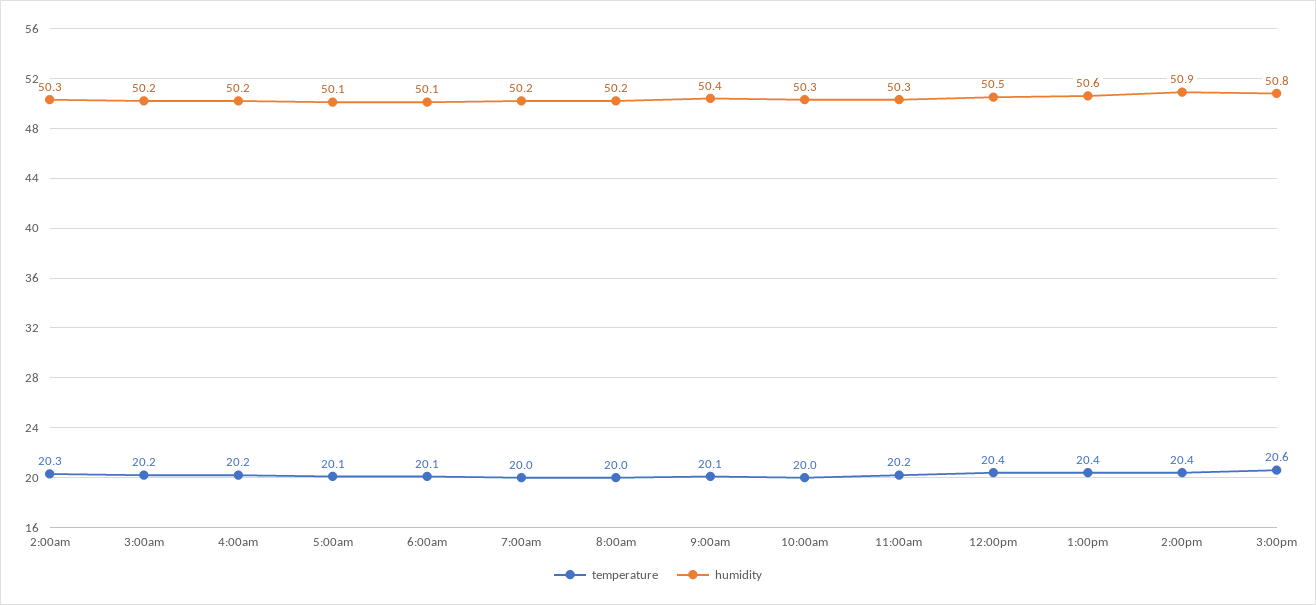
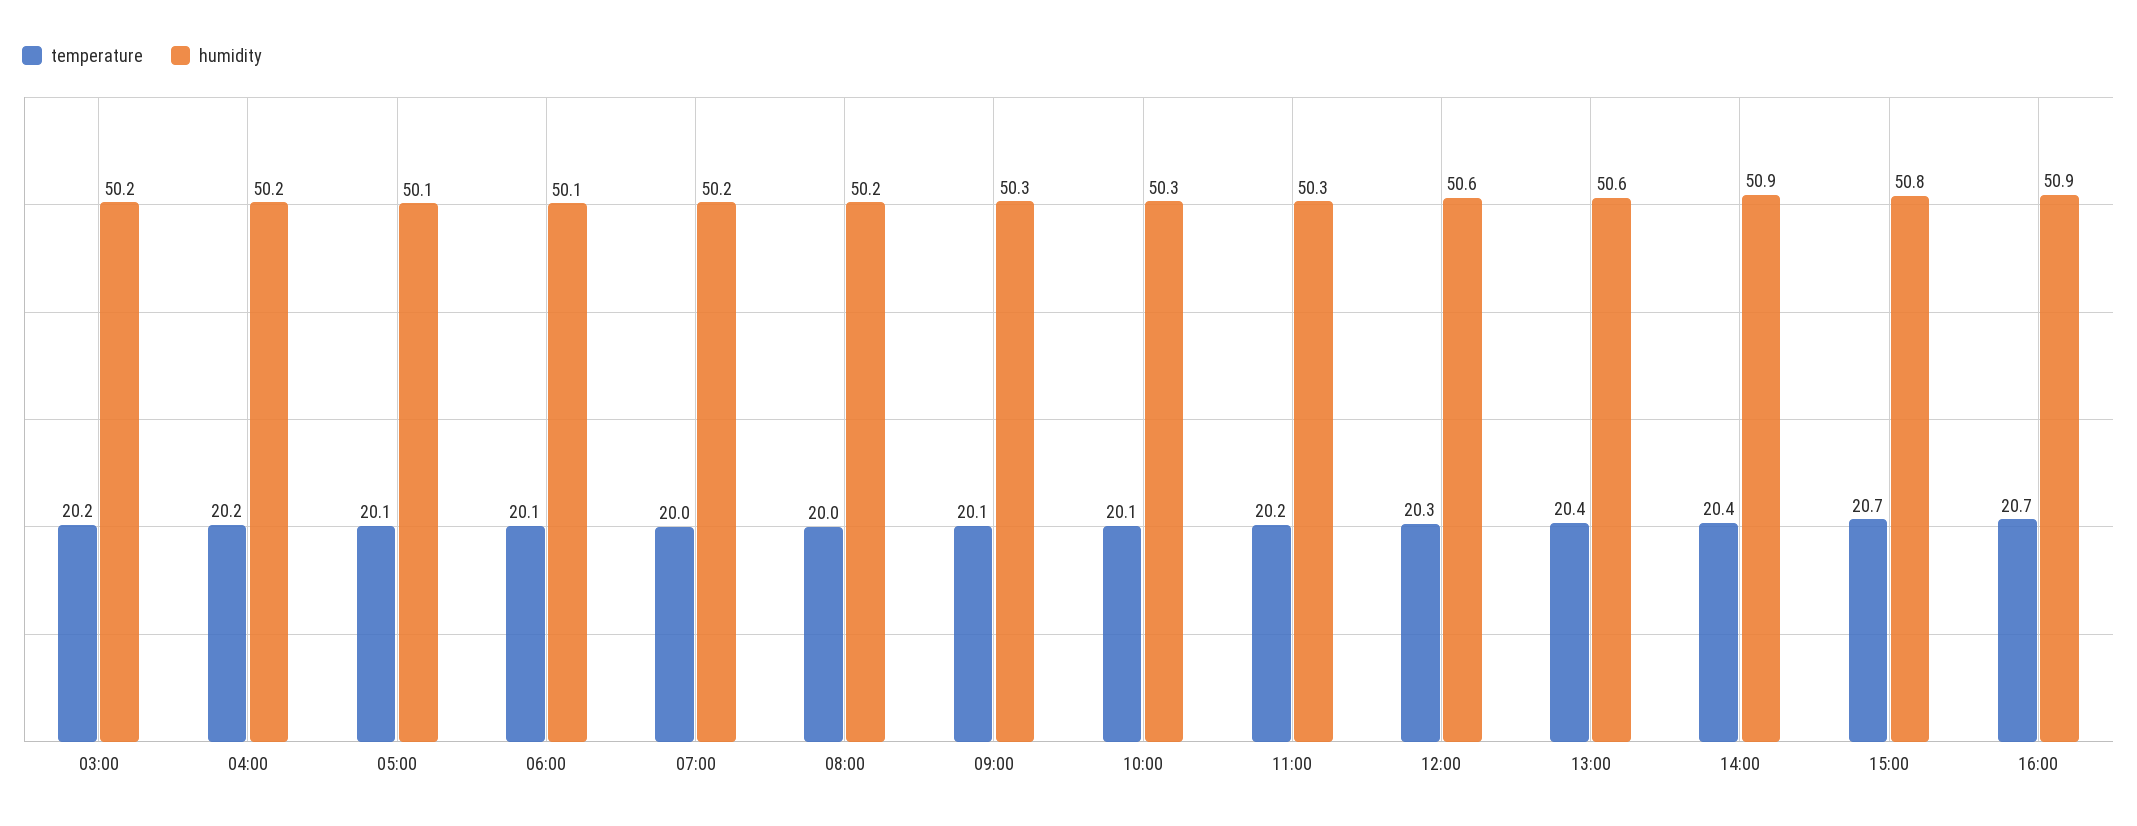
temperature, 2:00am: 20.3 -> none
humidity, 2:00am: 50.3 -> none
humidity, 9:00am: 50.4 -> 50.3
temperature, 10:00am: 20 -> 20.1
temperature, 12:00pm: 20.4 -> 20.3
humidity, 12:00pm: 50.5 -> 50.6
temperature, 3:00pm: 20.6 -> 20.7
temperature, 16:00: none -> 20.7
humidity, 16:00: none -> 50.9

